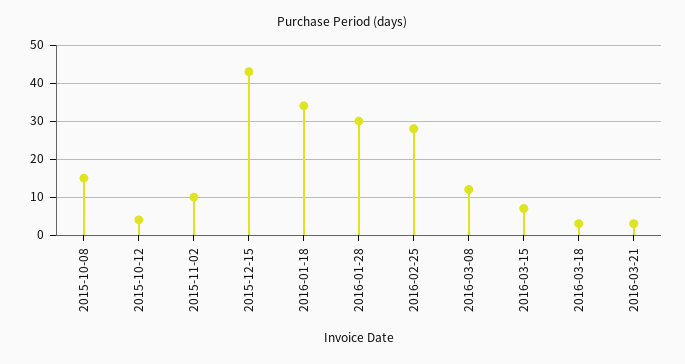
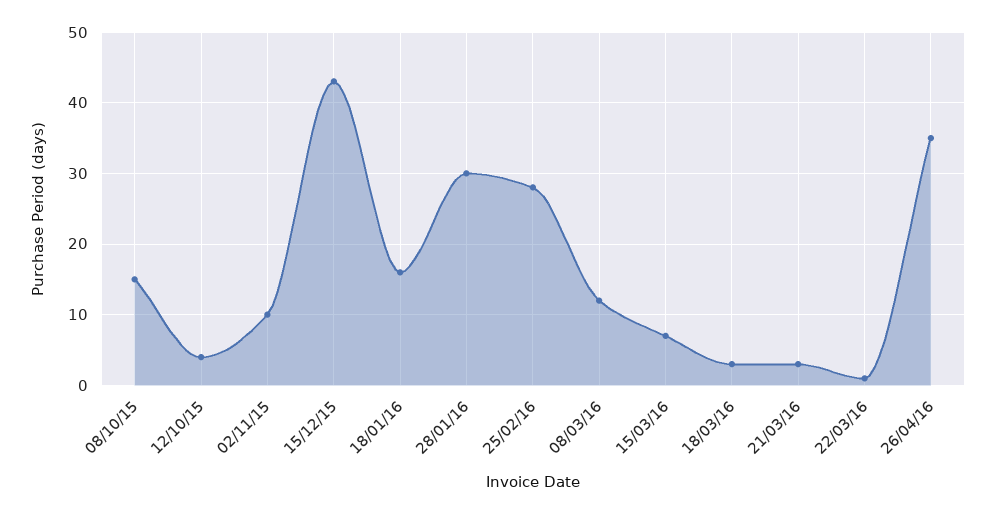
2016-01-18: 35 -> 16
22/03/16: none -> 1
26/04/16: none -> 35

